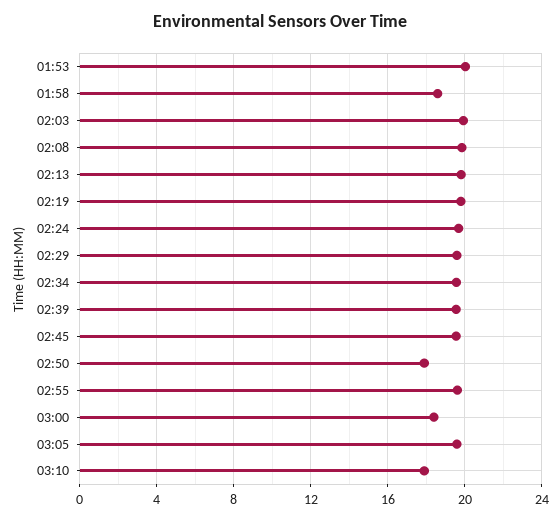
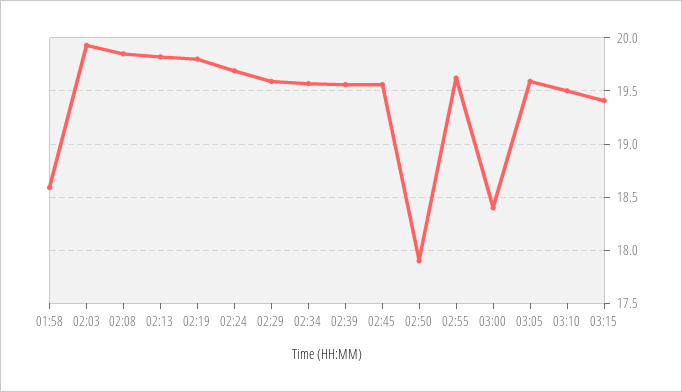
01:53: 20 -> none
03:10: 18 -> 19.5
03:15: none -> 19.4

